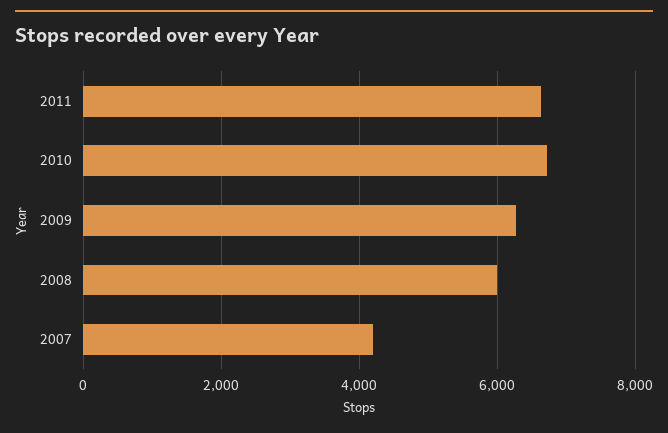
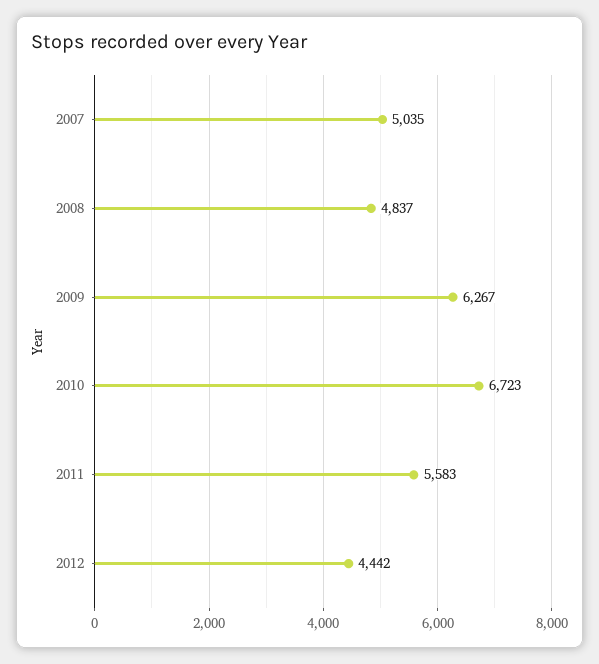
2011: 6600 -> 5583
2008: 6000 -> 4837
2007: 4200 -> 5035
2012: none -> 4442

